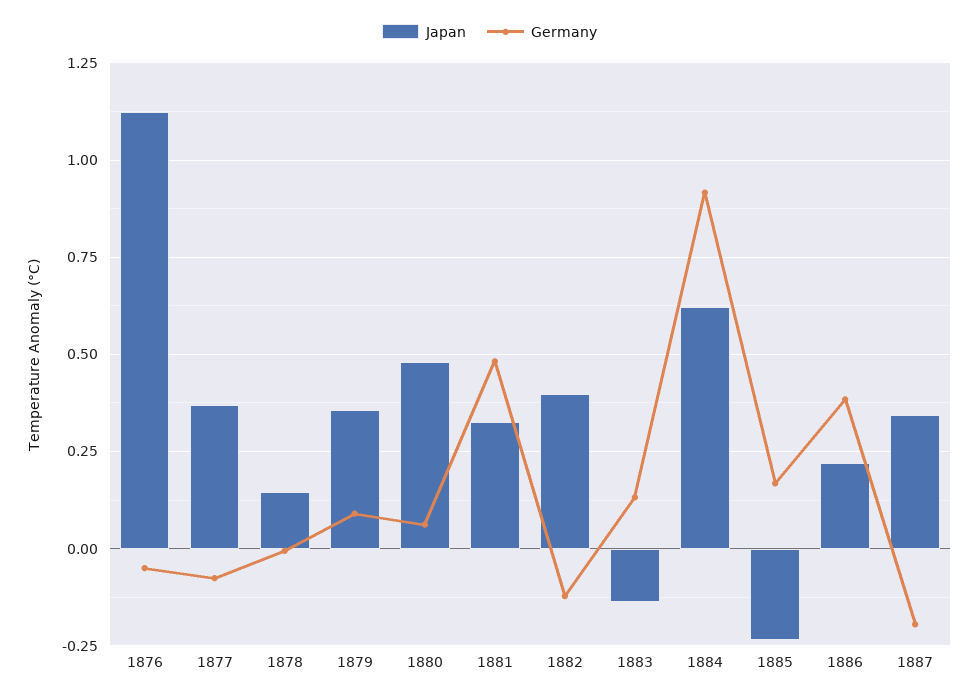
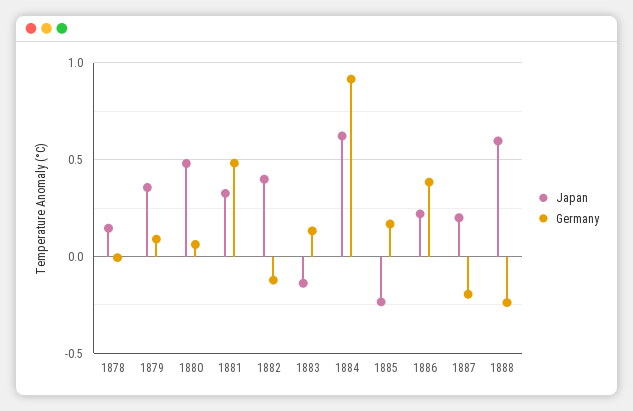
Japan, 1876: 1.125 -> none
Germany, 1876: -0.05 -> none
Japan, 1877: 0.375 -> none
Germany, 1877: -0.075 -> none
Japan, 1887: 0.35 -> 0.2
Japan, 1888: none -> 0.6
Germany, 1888: none -> -0.25

